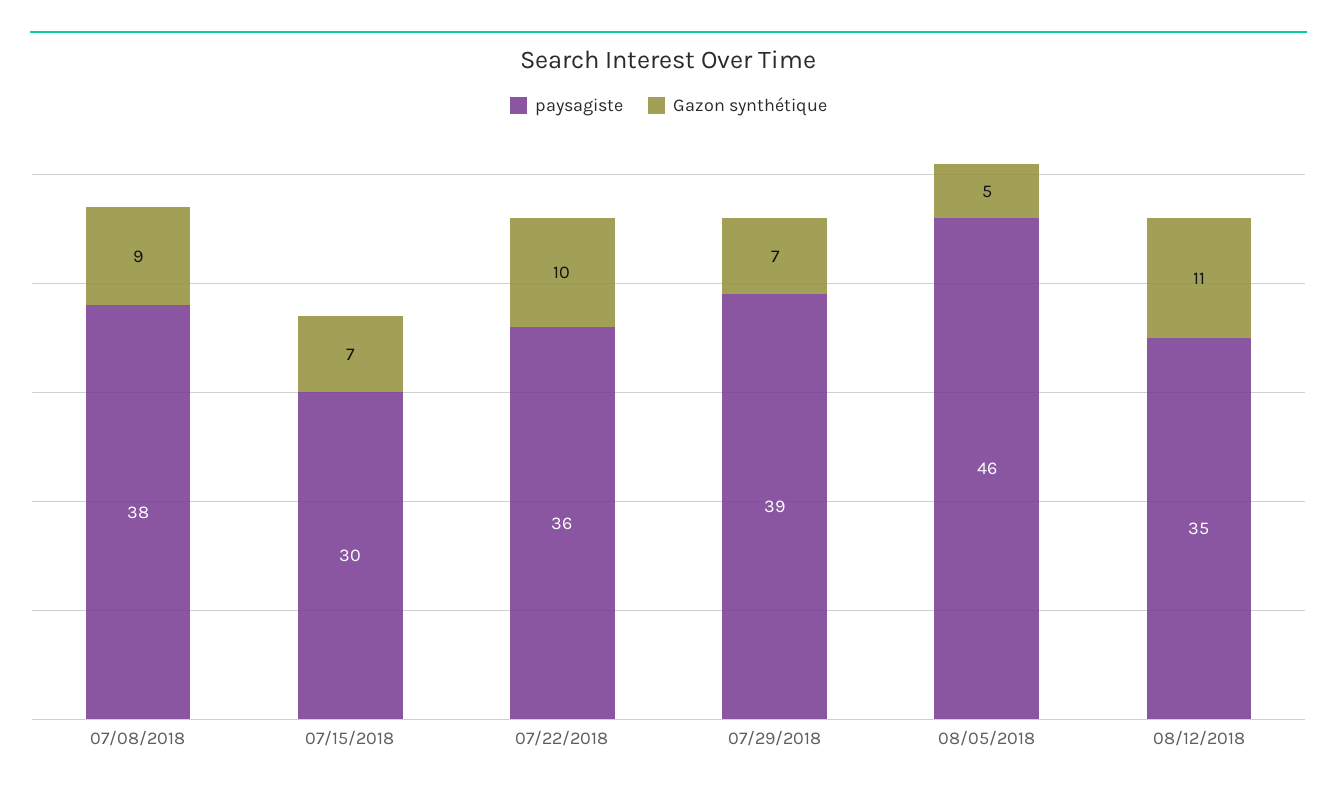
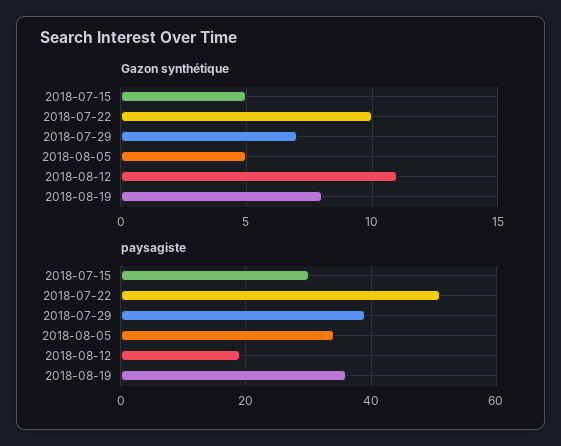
paysagiste, 07/08/2018: 38 -> none
Gazon synthétique, 07/08/2018: 9 -> none
Gazon synthétique, 07/15/2018: 7 -> 5
paysagiste, 07/22/2018: 36 -> 50
paysagiste, 08/05/2018: 46 -> 35
paysagiste, 08/12/2018: 35 -> 20
Gazon synthétique, 2018-08-19: none -> 8
paysagiste, 2018-08-19: none -> 35

